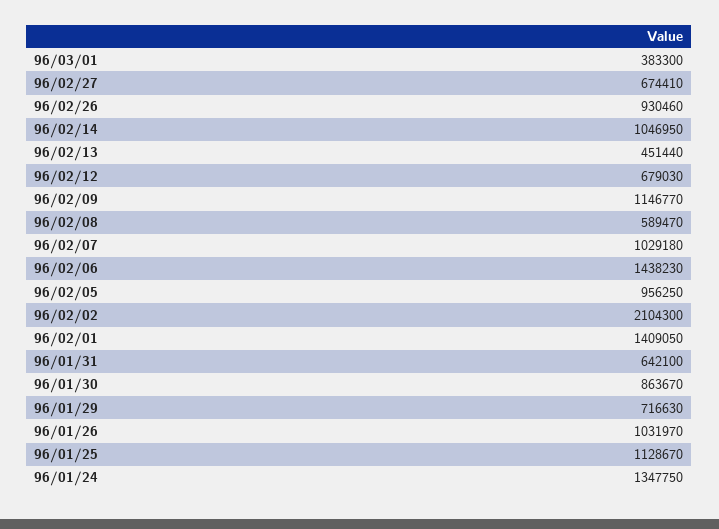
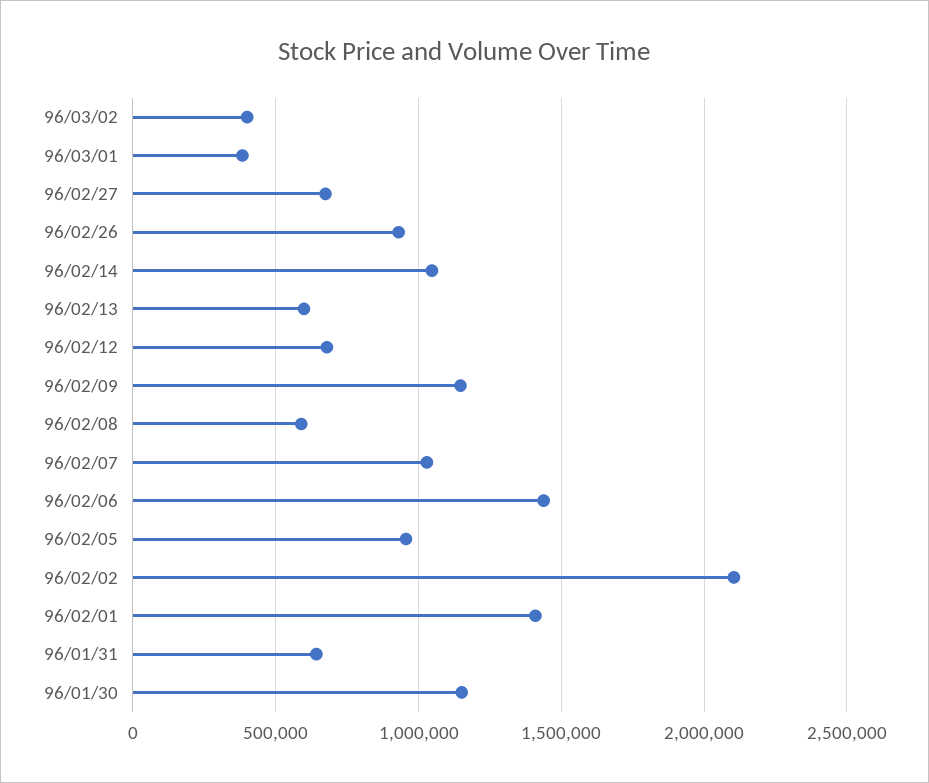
96/02/13: 451440 -> 600000
96/01/30: 863670 -> 1150000
96/01/29: 716630 -> none
96/01/26: 1031970 -> none
96/01/25: 1128670 -> none
96/01/24: 1347750 -> none
96/03/02: none -> 400000

